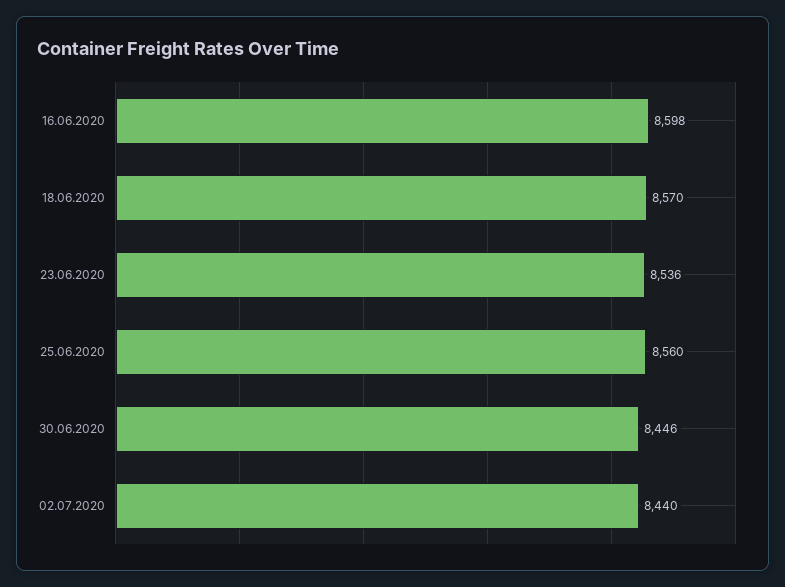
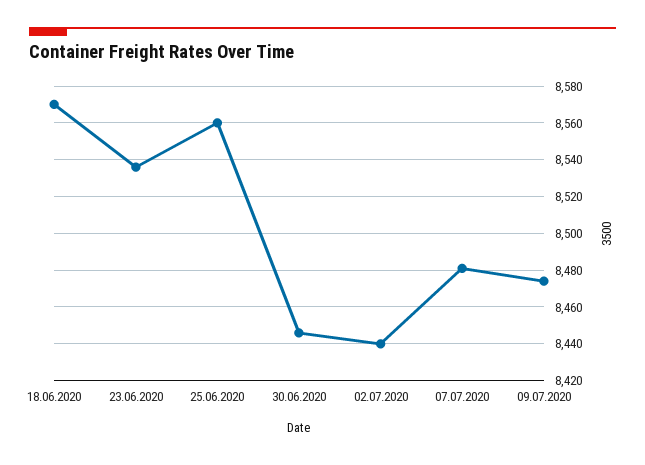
16.06.2020: 8598 -> none
07.07.2020: none -> 8480
09.07.2020: none -> 8475

